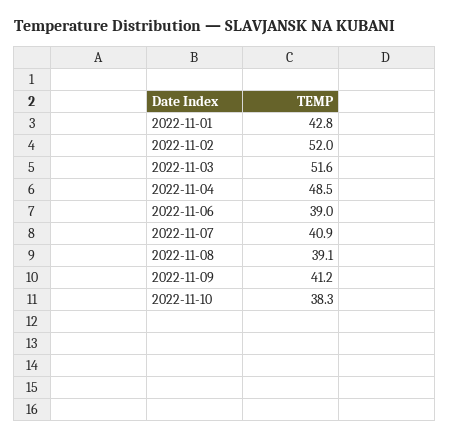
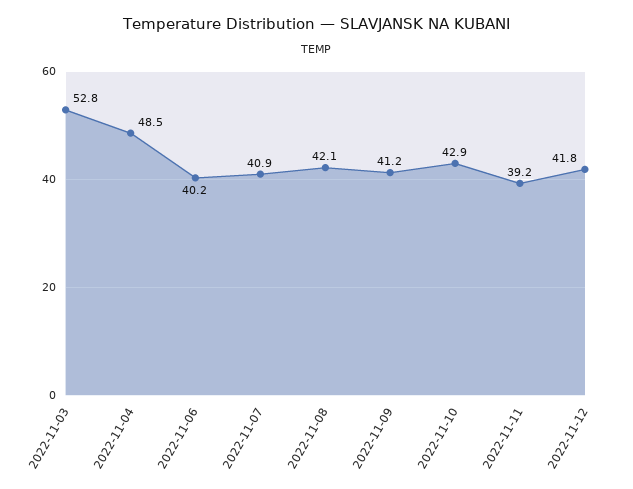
2022-11-01: 42.8 -> none
2022-11-02: 52 -> none
2022-11-03: 51.6 -> 52.8
2022-11-06: 39 -> 40.2
2022-11-08: 39.1 -> 42.1
2022-11-10: 38.3 -> 42.9
2022-11-11: none -> 39.2
2022-11-12: none -> 41.8

